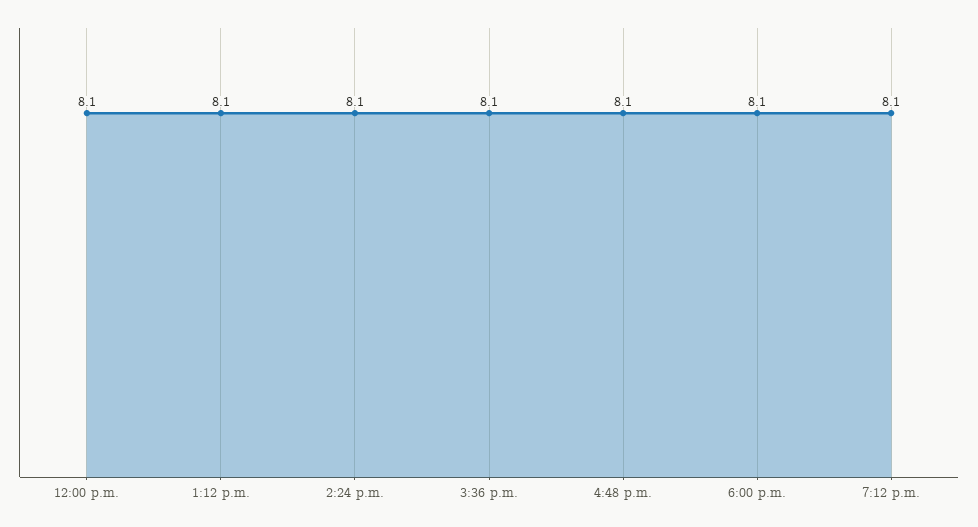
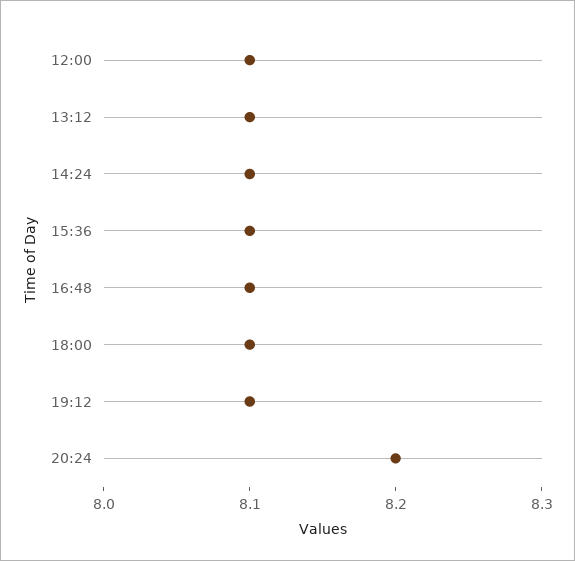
20:24: none -> 8.2

